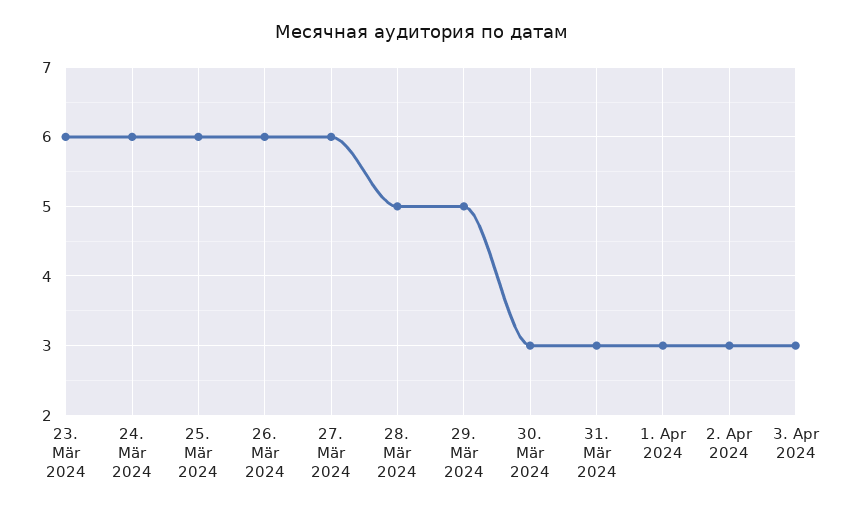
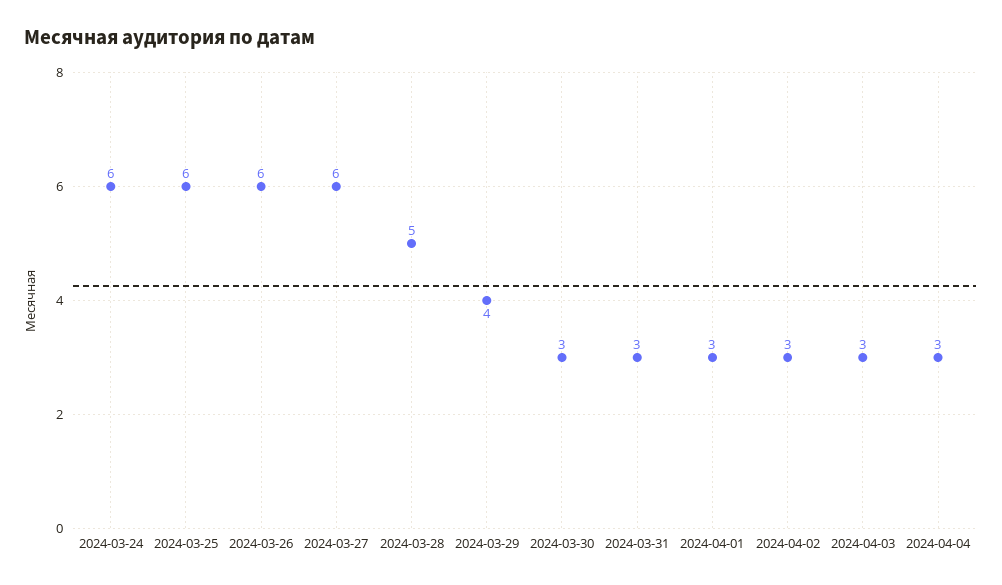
23. Mär 2024: 6 -> none
29. Mär 2024: 5 -> 4
2024-04-04: none -> 3

